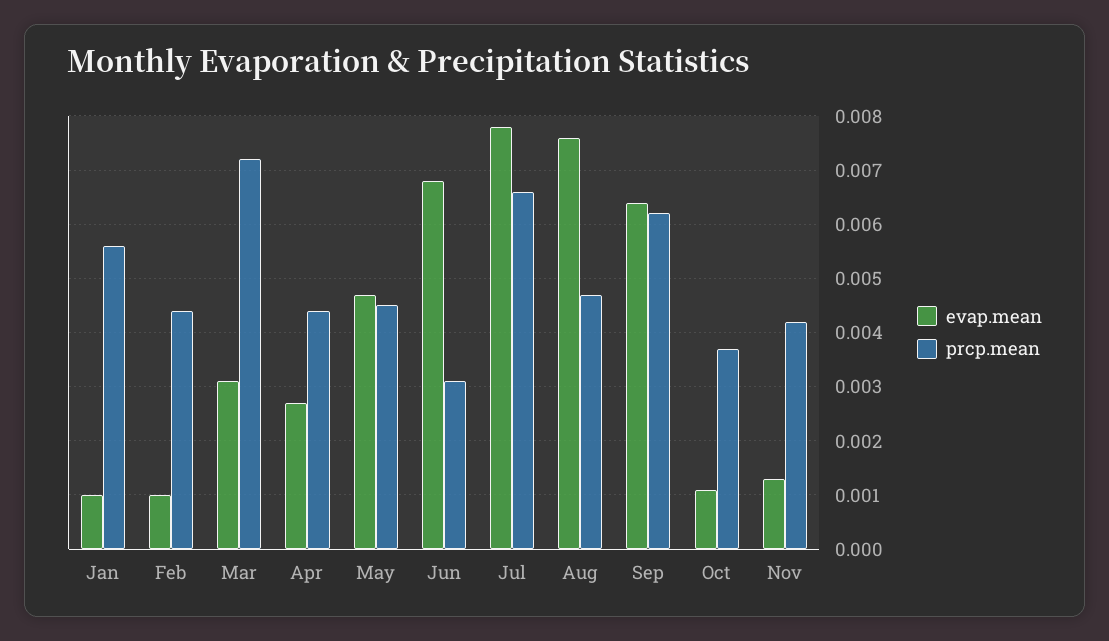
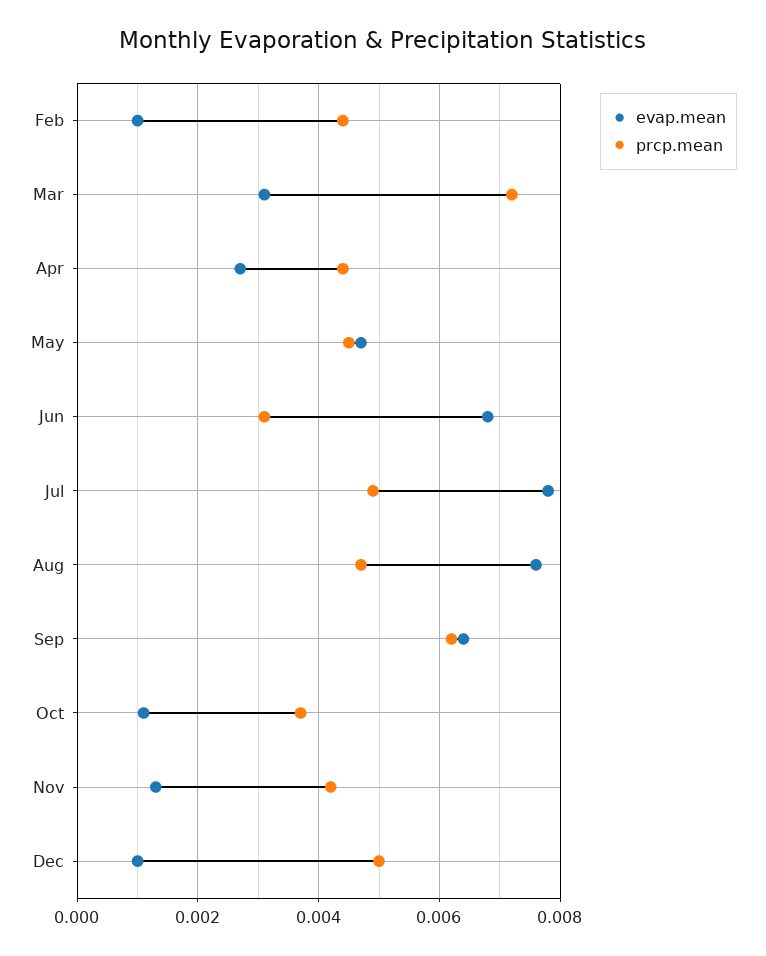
evap.mean, Jan: 0.001 -> none
prcp.mean, Jan: 0.0055 -> none
prcp.mean, Jul: 0.0065 -> 0.005
evap.mean, Dec: none -> 0.001
prcp.mean, Dec: none -> 0.005

